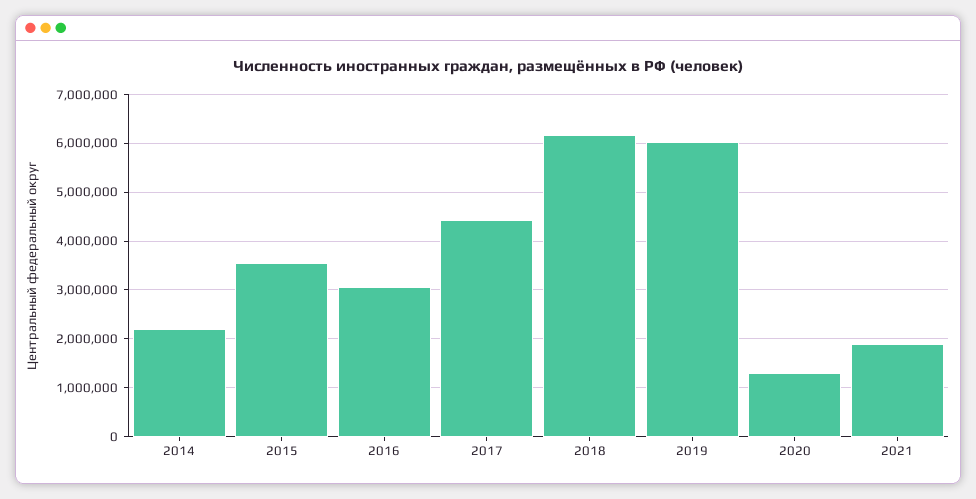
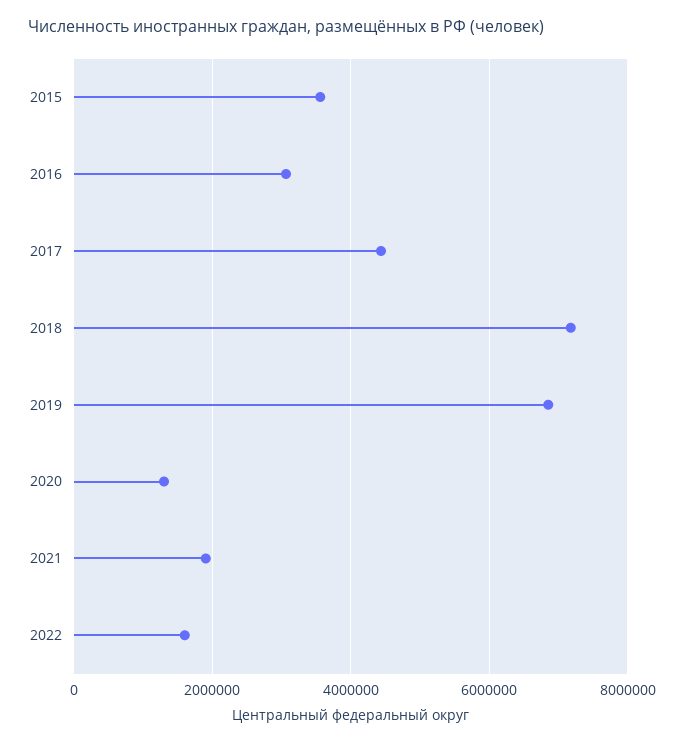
2014: 2200000 -> none
2018: 6200000 -> 7200000
2019: 6000000 -> 6800000
2022: none -> 1600000

